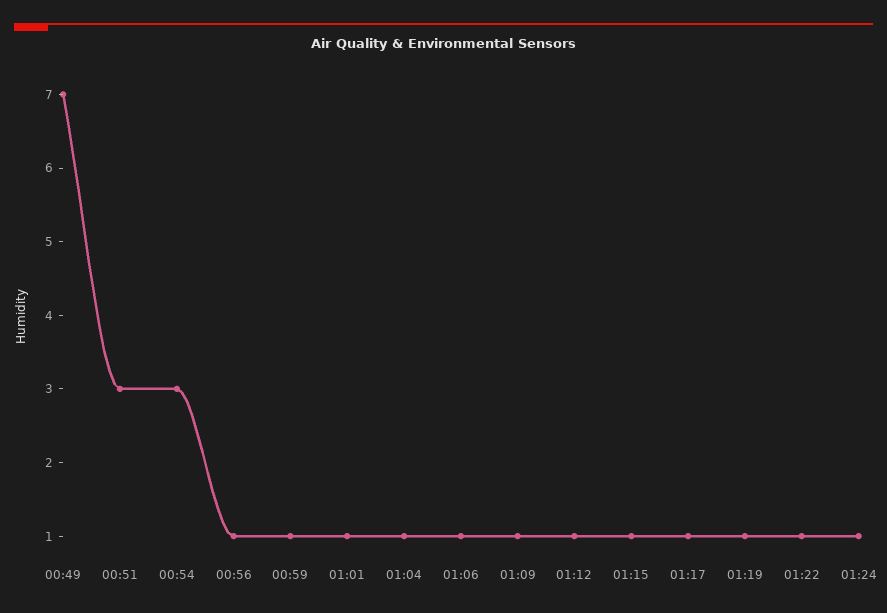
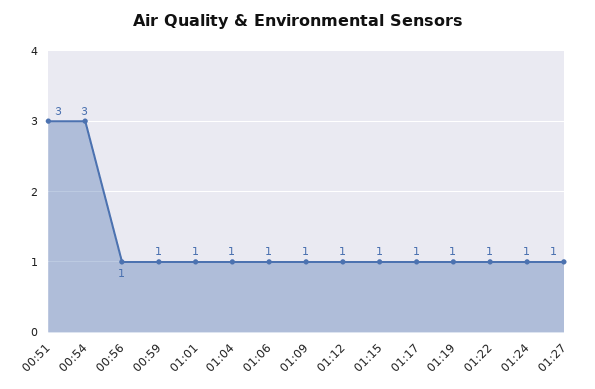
00:49: 7 -> none
01:27: none -> 1

